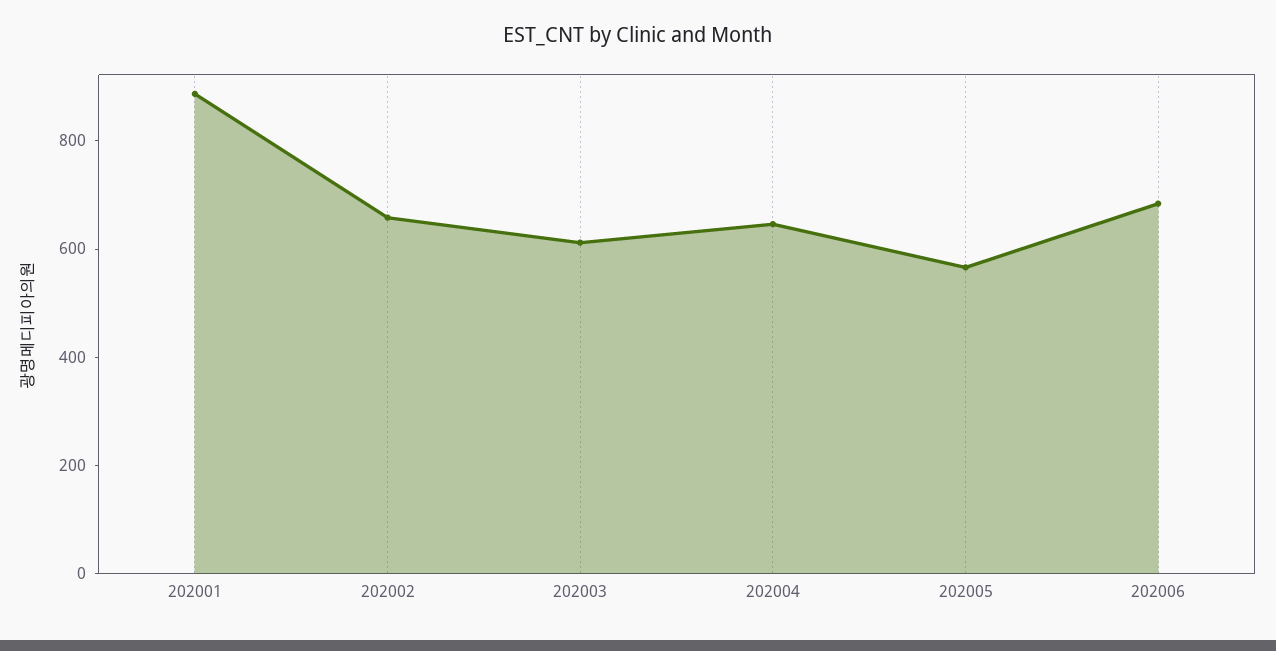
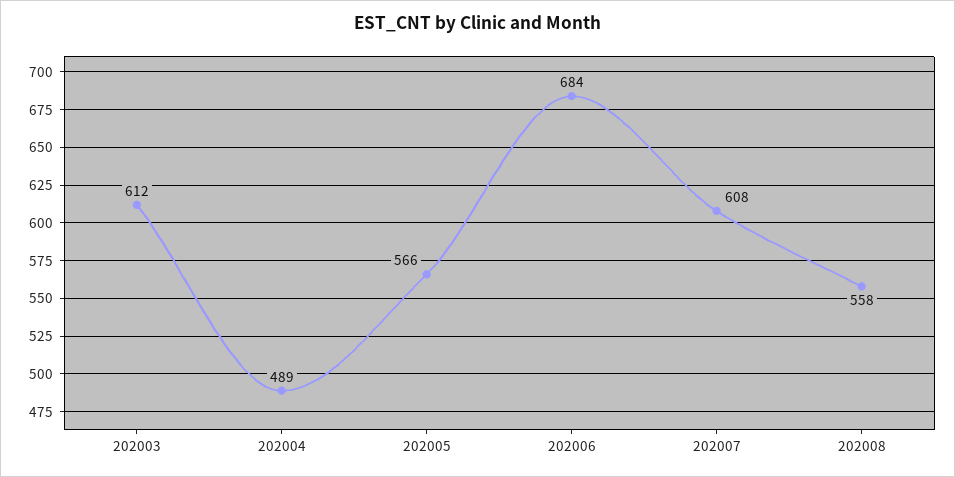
202001: 900 -> none
202002: 650 -> none
202004: 650 -> 489
202007: none -> 608
202008: none -> 558

